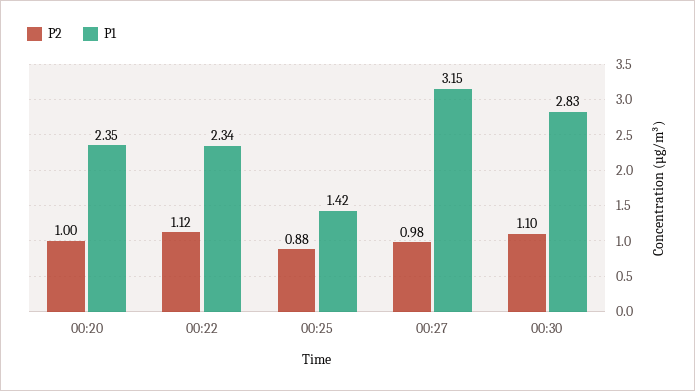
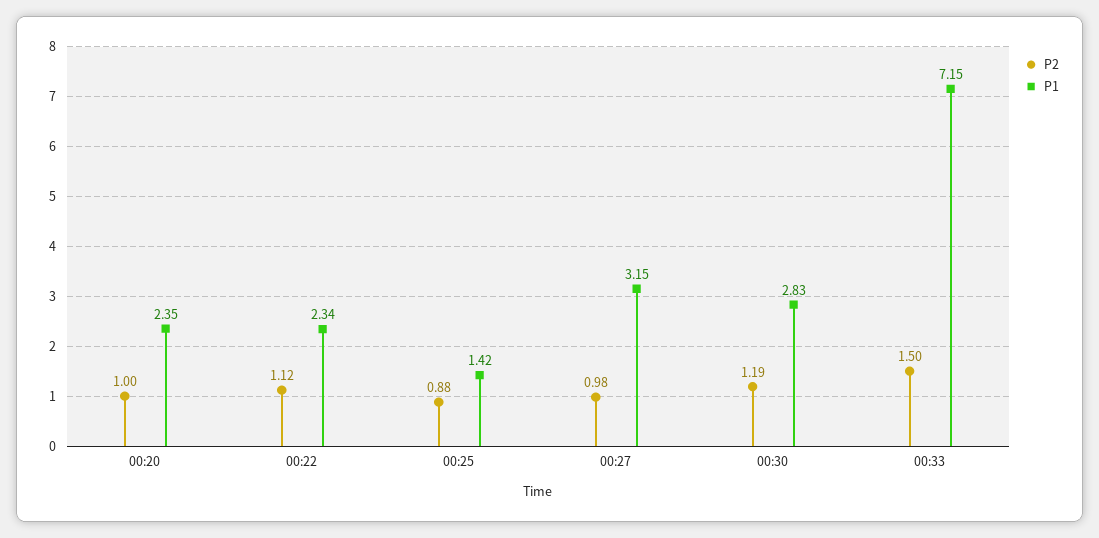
P2, 00:30: 1.1 -> 1.19
P2, 00:33: none -> 1.5
P1, 00:33: none -> 7.15

